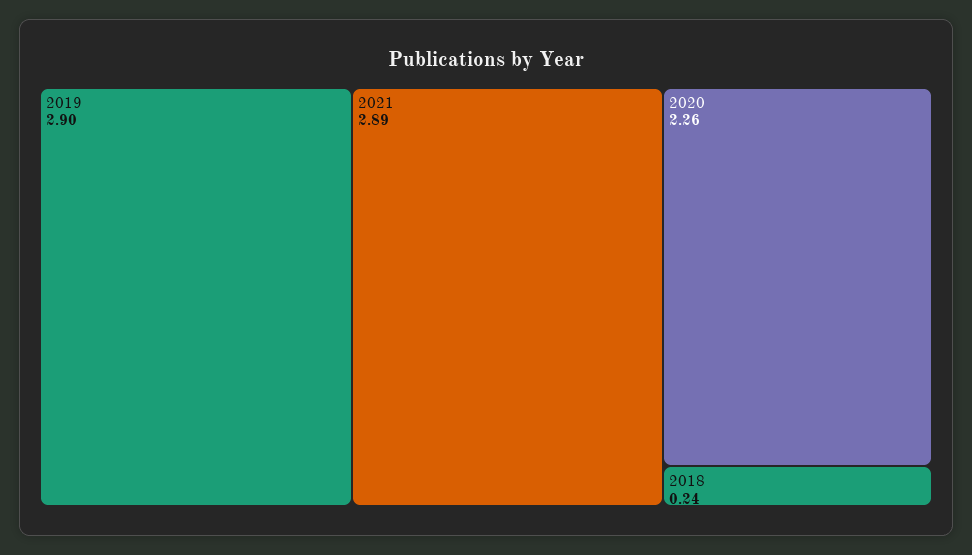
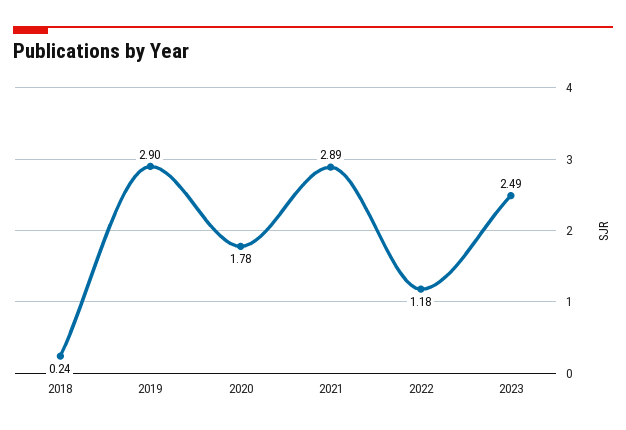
2020: 2.26 -> 1.78
2022: none -> 1.18
2023: none -> 2.49

